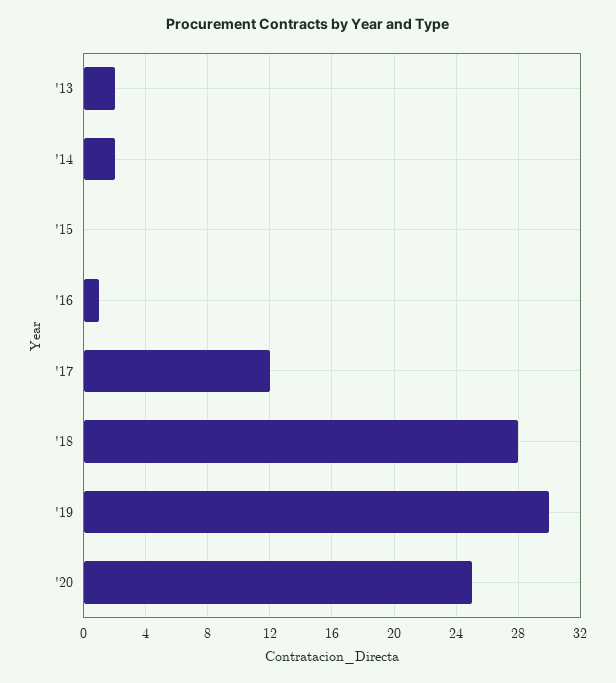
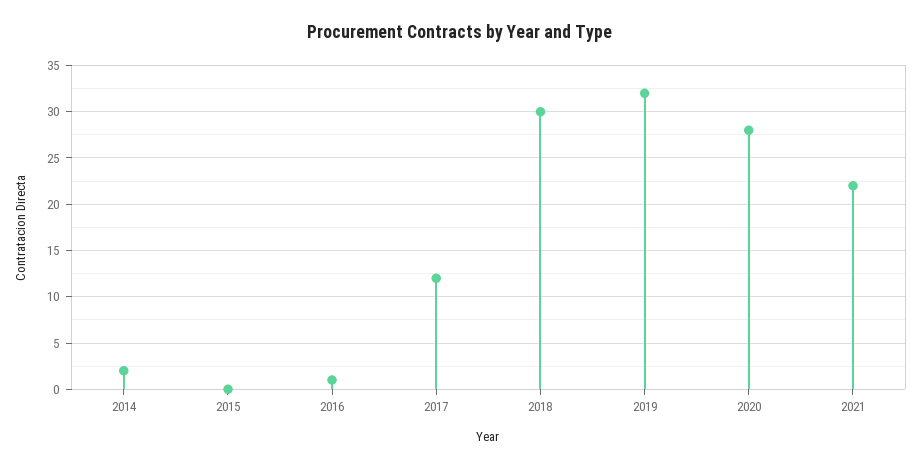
'13: 2 -> none
'18: 28 -> 30
'19: 30 -> 32
'20: 25 -> 28
2021: none -> 22

